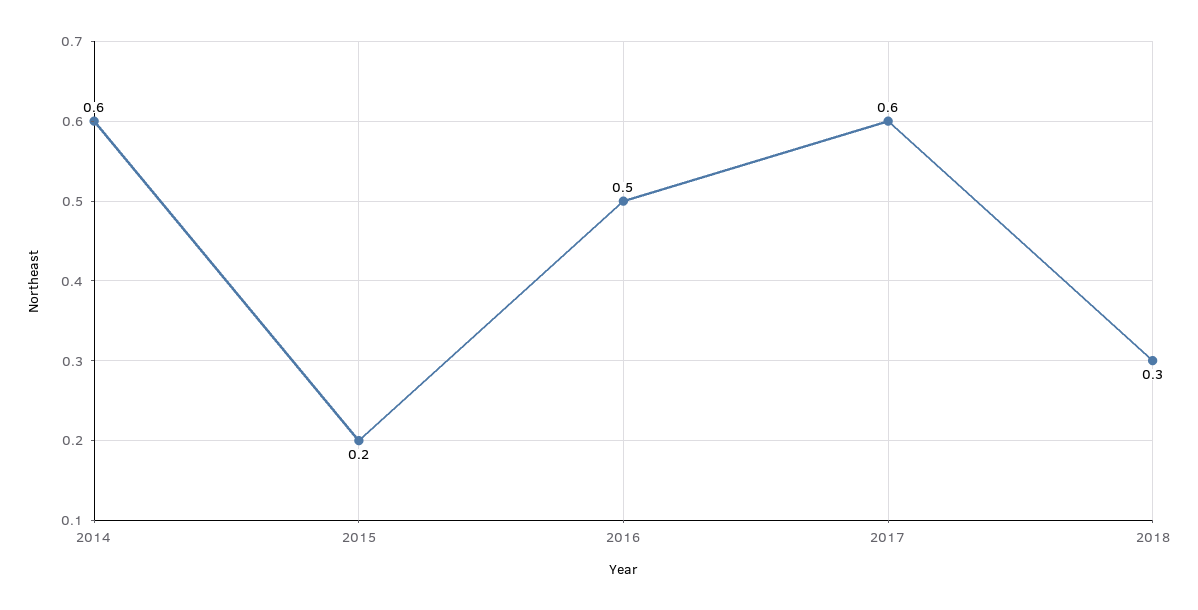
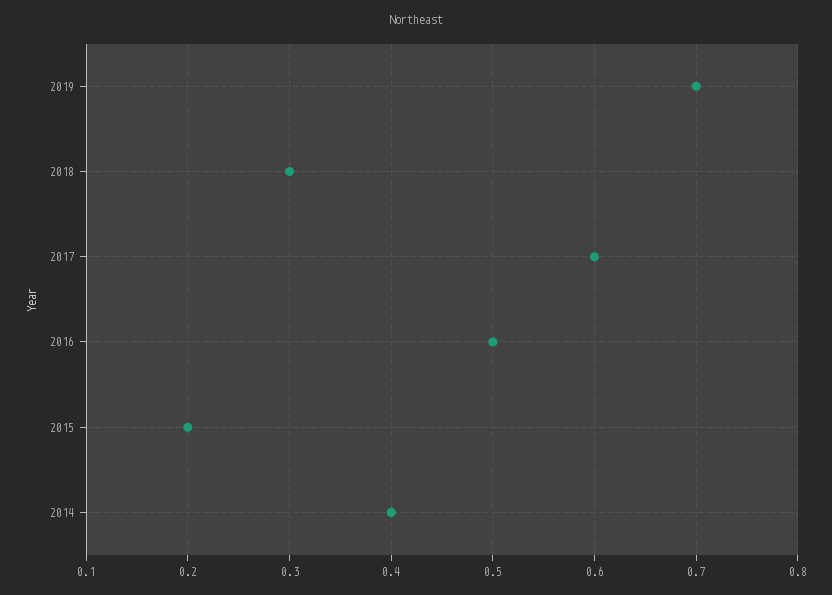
2014: 0.6 -> 0.4
2019: none -> 0.7

